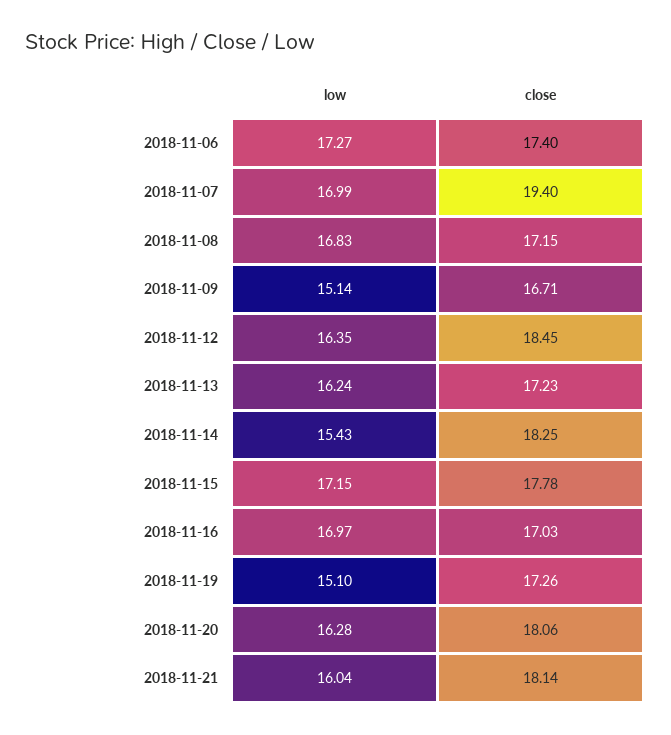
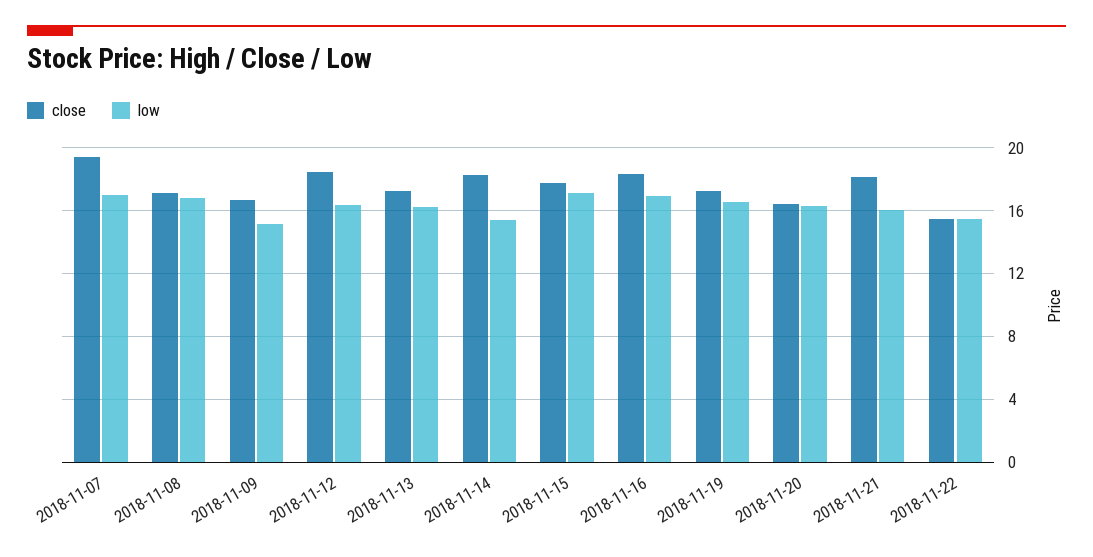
low, 2018-11-06: 17.27 -> none
close, 2018-11-06: 17.4 -> none
close, 2018-11-16: 17.03 -> 18.5
low, 2018-11-19: 15.1 -> 16.5
close, 2018-11-20: 18.06 -> 16.5
close, 2018-11-22: none -> 15.5
low, 2018-11-22: none -> 15.5

